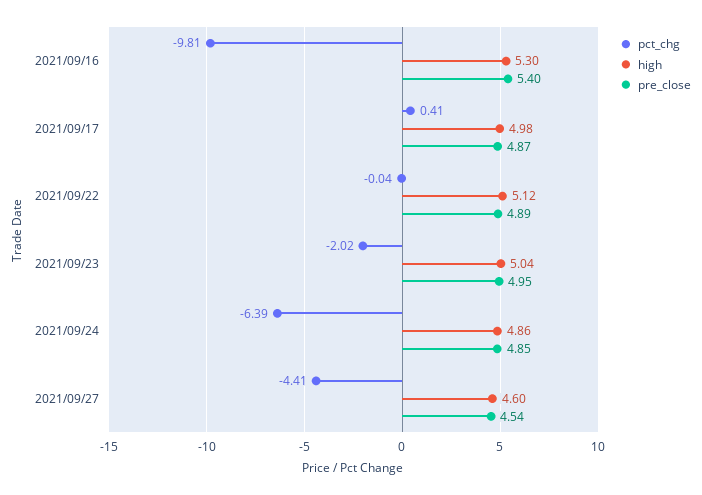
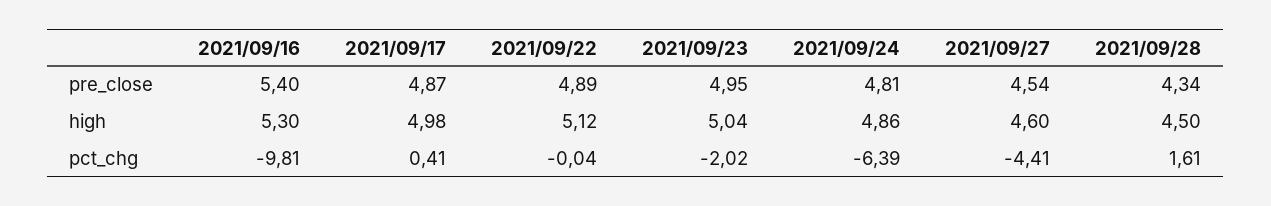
pre_close, 2021/09/24: 4.85 -> 4.81
pre_close, 2021/09/28: none -> 4.34
high, 2021/09/28: none -> 4.5
pct_chg, 2021/09/28: none -> 1.61

